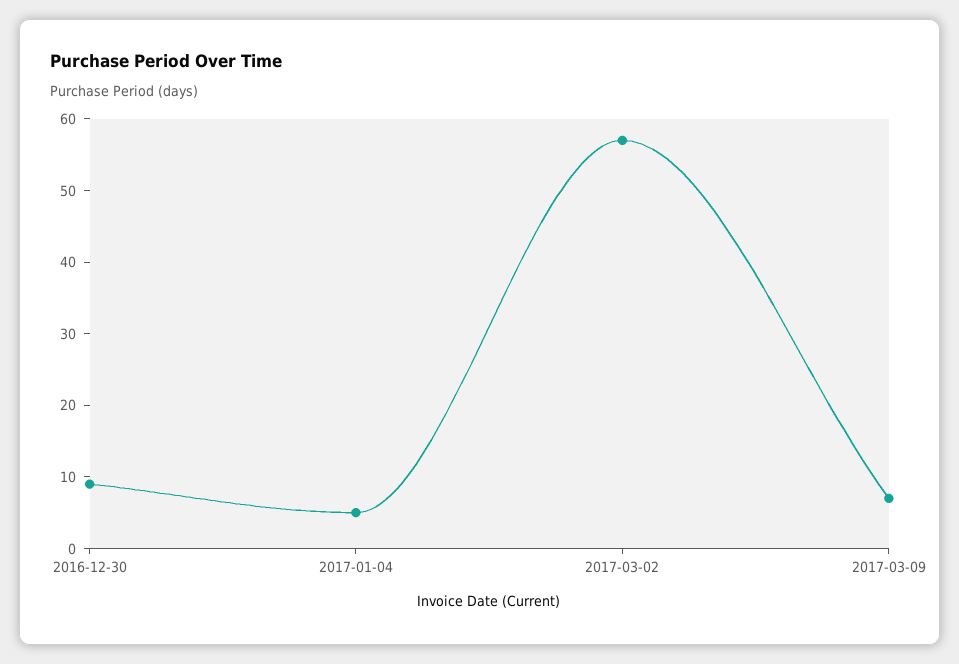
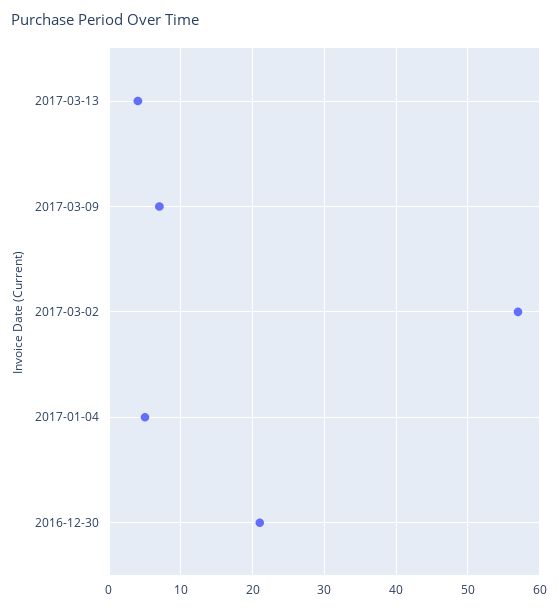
2016-12-30: 10 -> 21
2017-03-13: none -> 4

